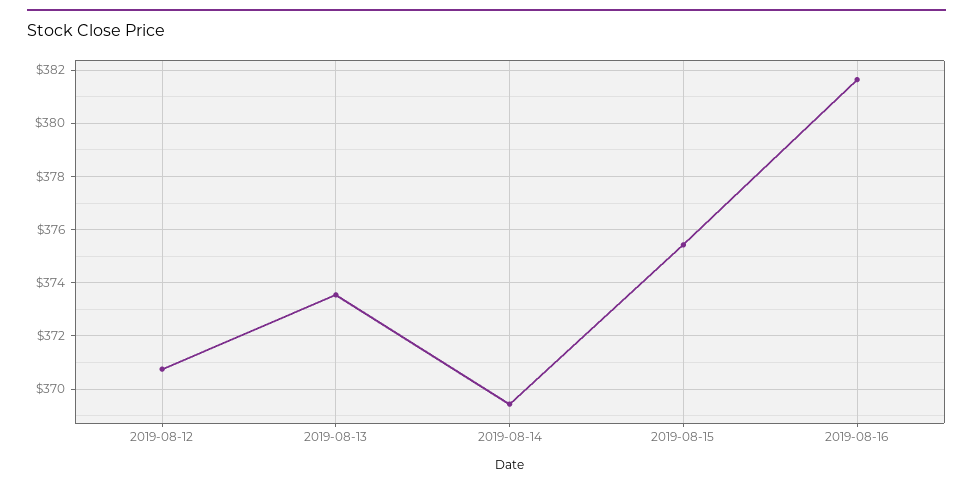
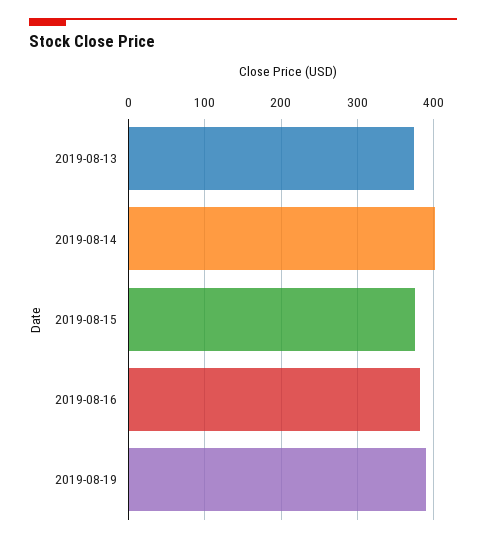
2019-08-12: 370.75 -> none
2019-08-14: 369.5 -> 400
2019-08-19: none -> 390

